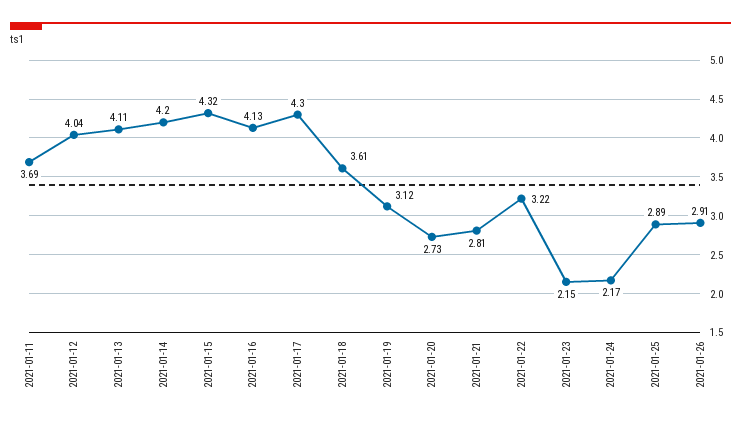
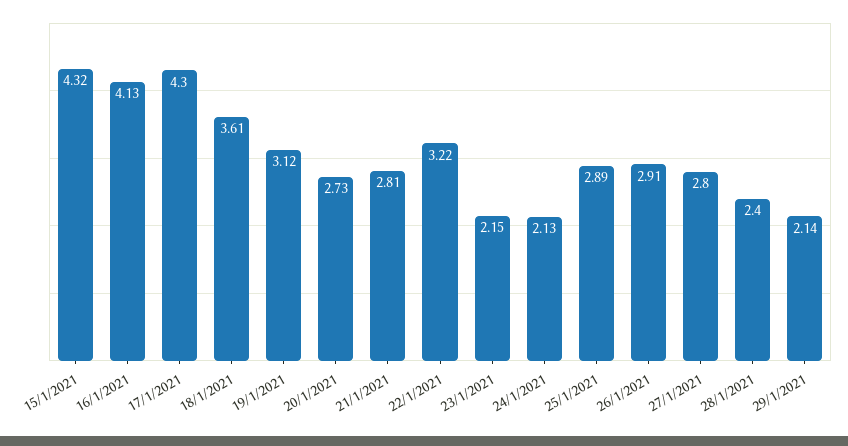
2021-01-11: 3.69 -> none
2021-01-12: 4.04 -> none
2021-01-13: 4.11 -> none
2021-01-14: 4.2 -> none
2021-01-24: 2.17 -> 2.13
27/1/2021: none -> 2.8
28/1/2021: none -> 2.4
29/1/2021: none -> 2.14

